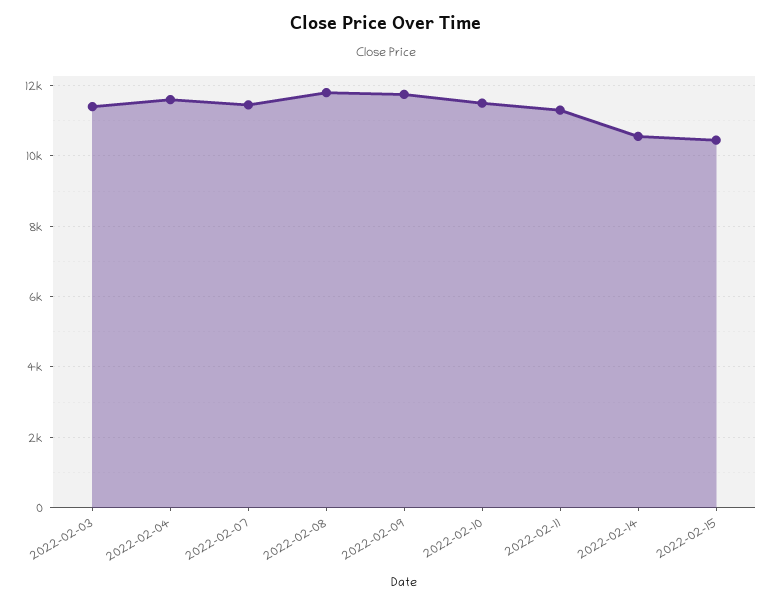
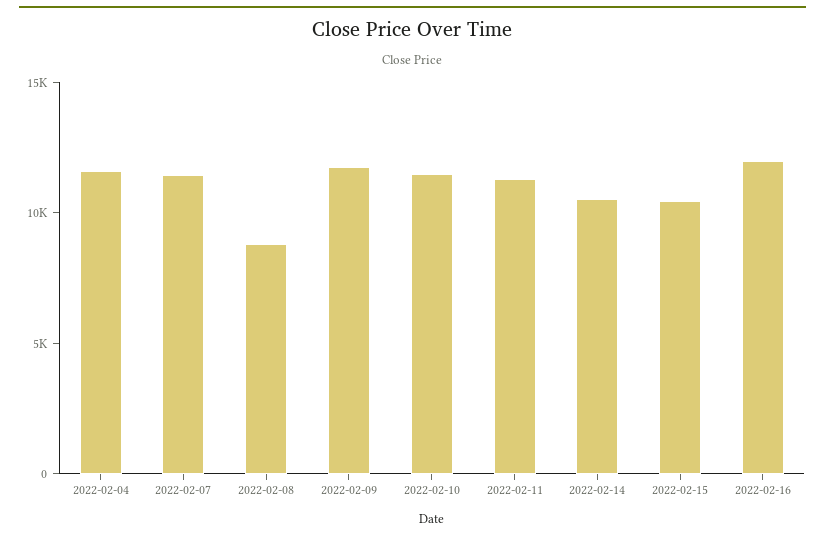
2022-02-03: 11400 -> none
2022-02-08: 11800 -> 9000
2022-02-16: none -> 12000

